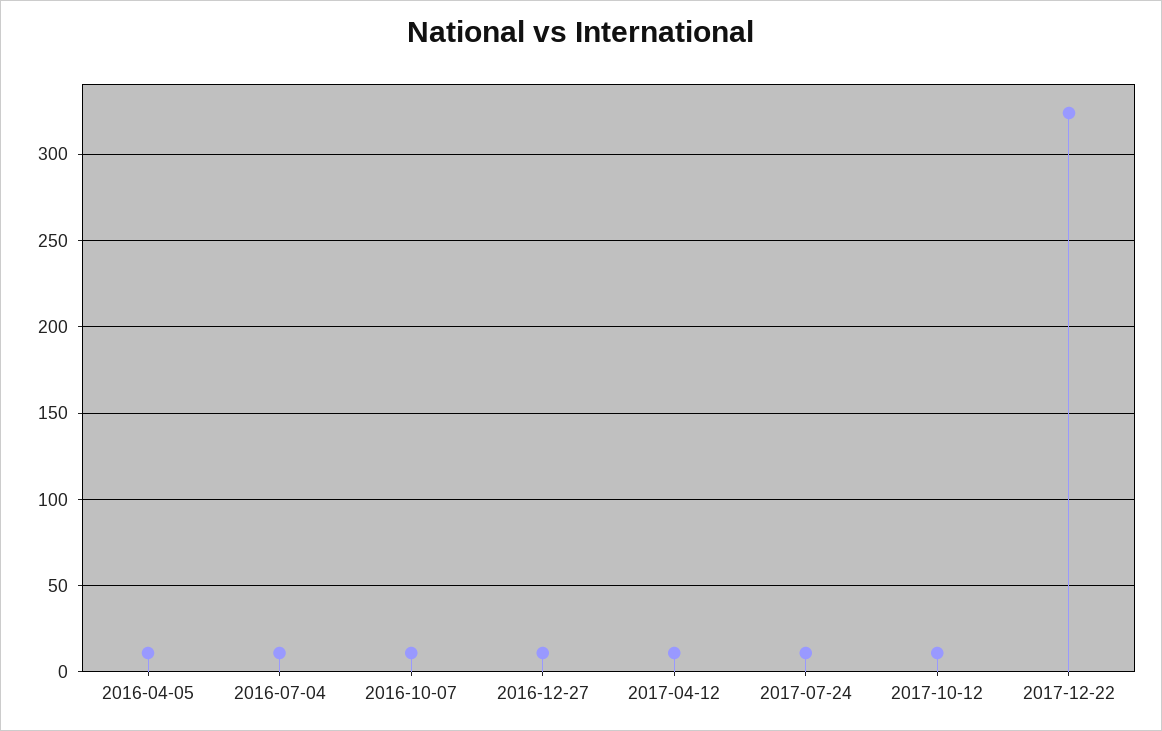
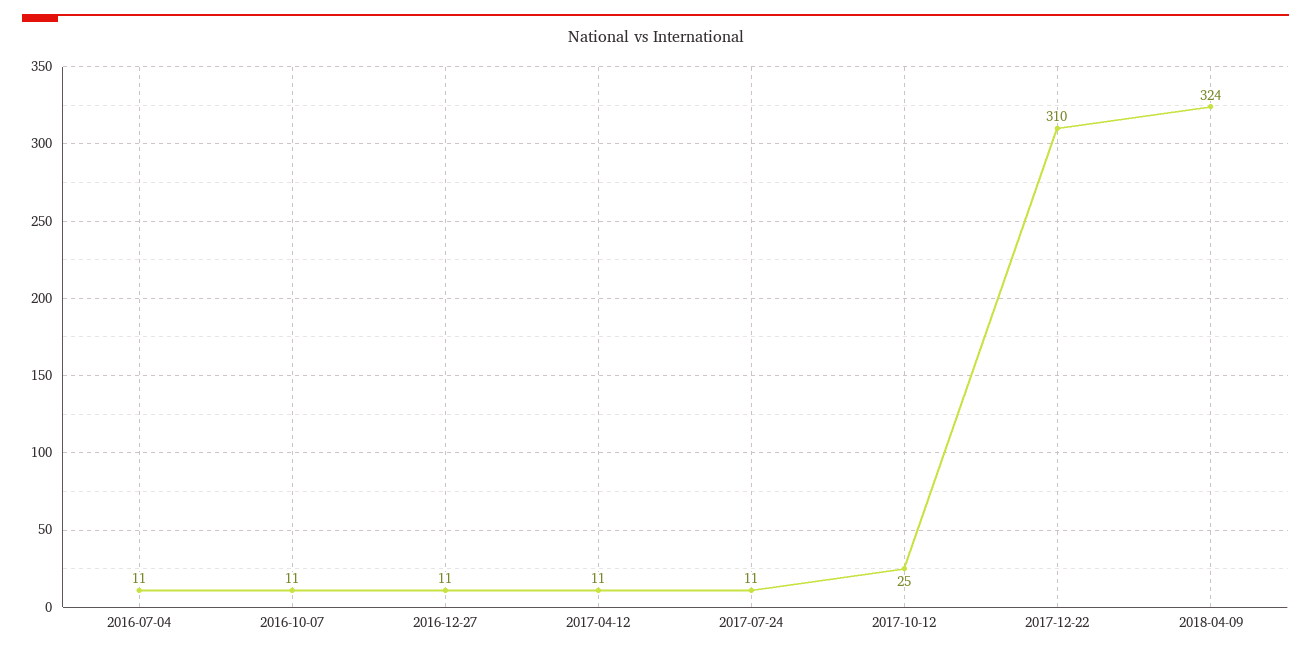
2016-04-05: 10 -> none
2017-10-12: 10 -> 25
2017-12-22: 325 -> 310
2018-04-09: none -> 324

